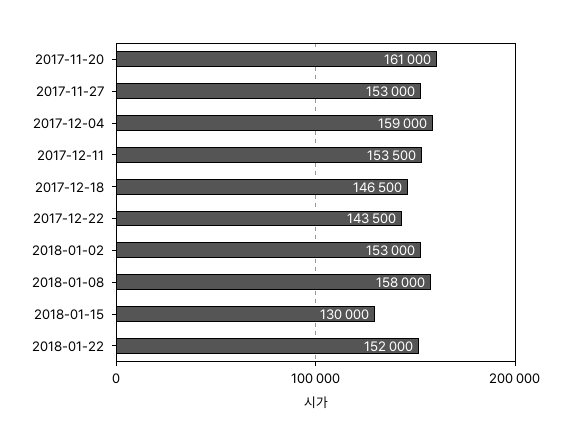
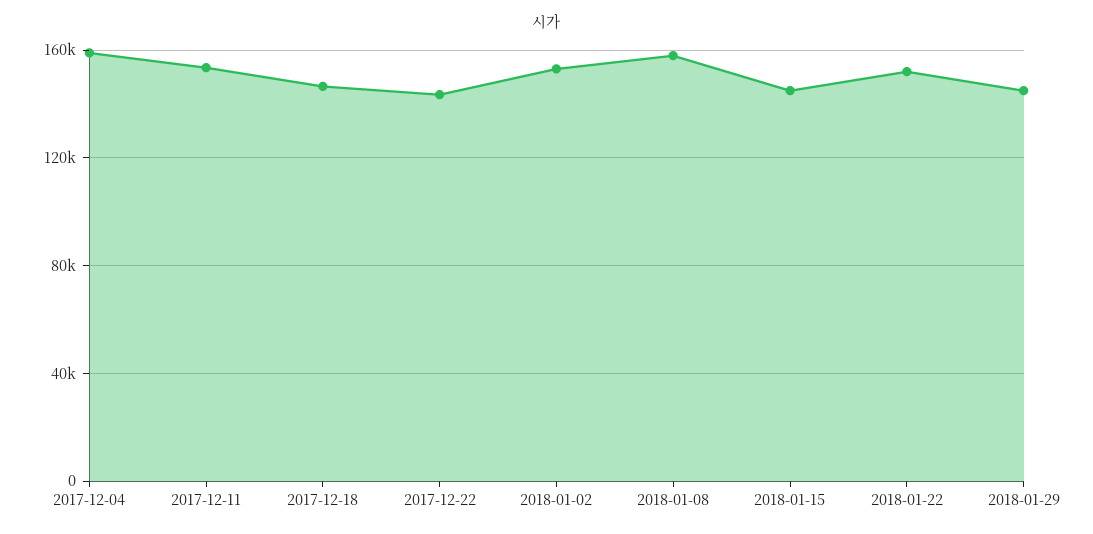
2017-11-20: 161000 -> none
2017-11-27: 153000 -> none
2018-01-15: 130000 -> 145000
2018-01-29: none -> 145000

